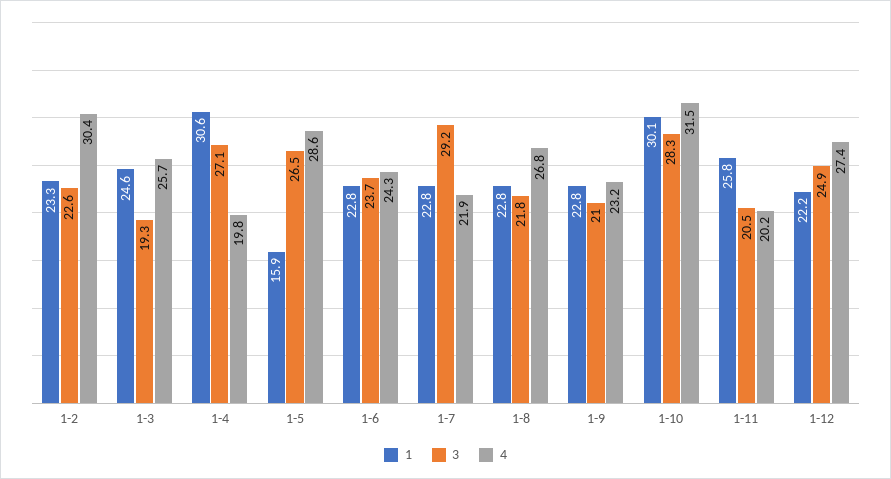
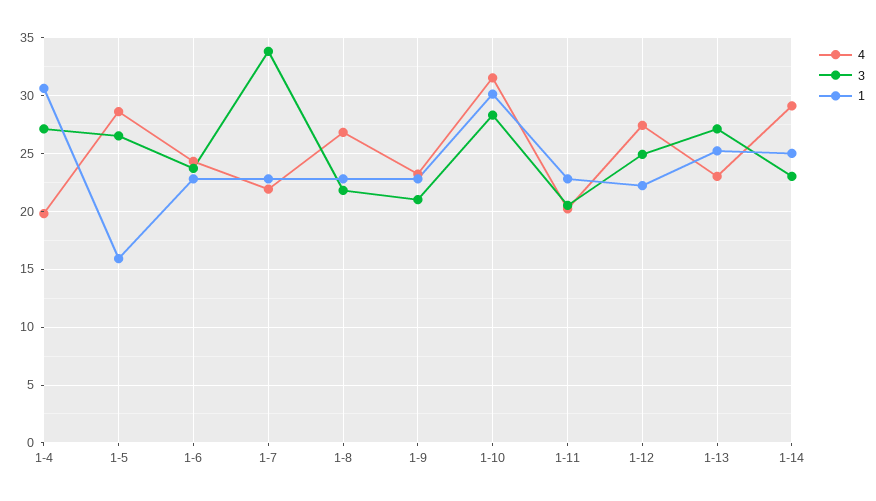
1, 1-2: 23.3 -> none
3, 1-2: 22.6 -> none
4, 1-2: 30.4 -> none
1, 1-3: 24.6 -> none
3, 1-3: 19.3 -> none
4, 1-3: 25.7 -> none
3, 1-7: 29.2 -> 34
1, 1-11: 25.8 -> 23
4, 1-13: none -> 23
3, 1-13: none -> 27
1, 1-13: none -> 25
4, 1-14: none -> 29
3, 1-14: none -> 23
1, 1-14: none -> 25

